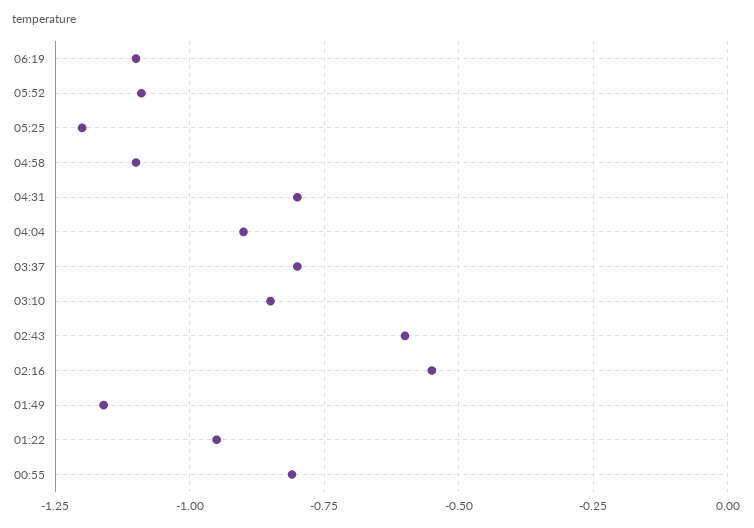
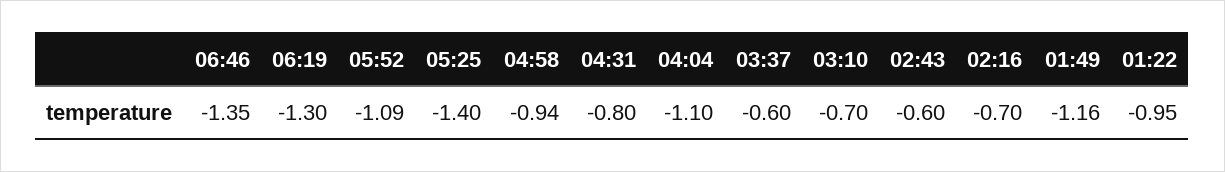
06:19: -1.1 -> -1.3
05:25: -1.2 -> -1.4
04:58: -1.1 -> -0.94
04:04: -0.9 -> -1.1
03:37: -0.8 -> -0.6
03:10: -0.85 -> -0.7
02:16: -0.55 -> -0.7
00:55: -0.8 -> none
06:46: none -> -1.35

